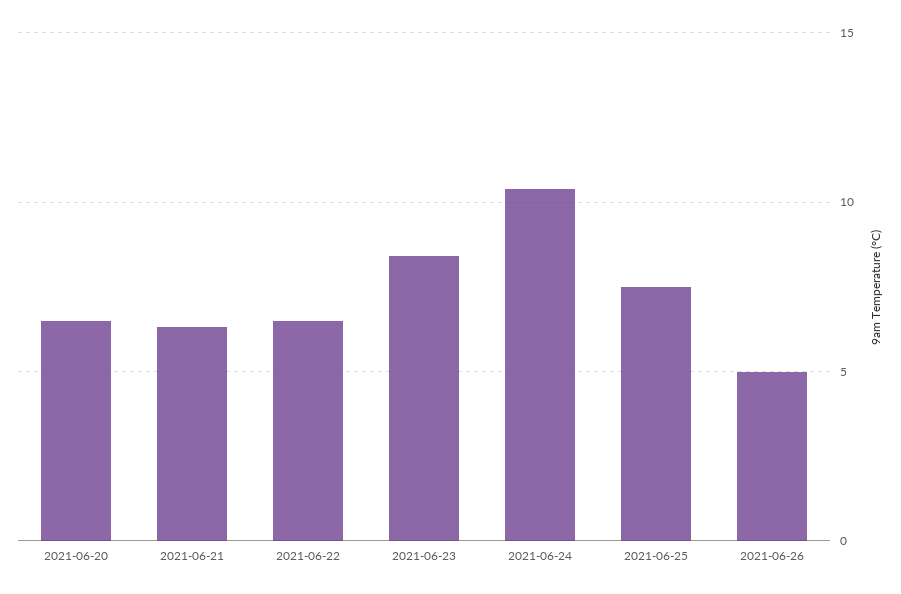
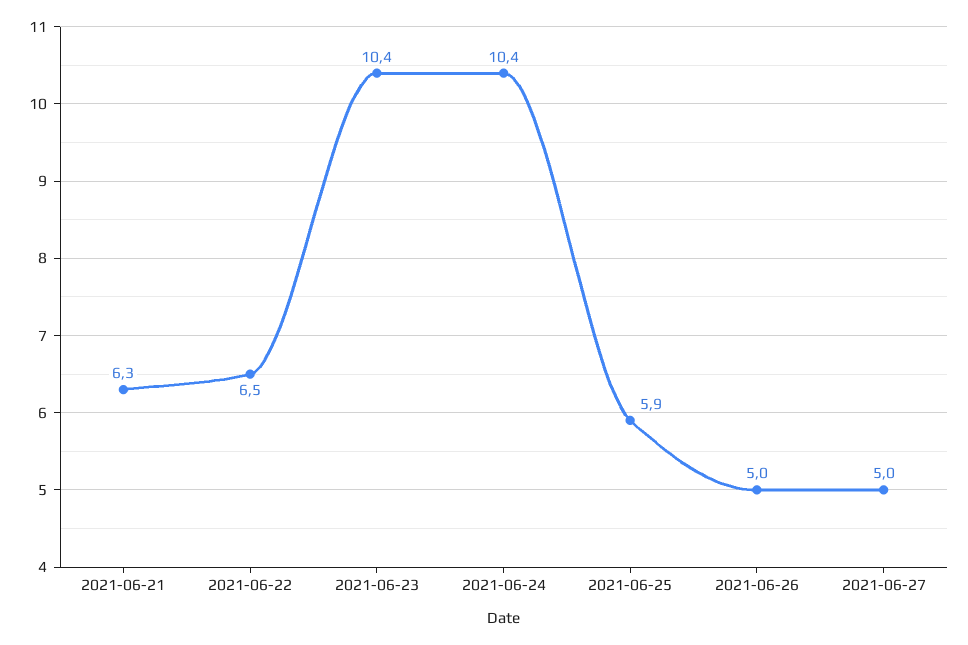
2021-06-20: 6.5 -> none
2021-06-23: 8.5 -> 10.4
2021-06-25: 7.5 -> 5.9
2021-06-27: none -> 5

